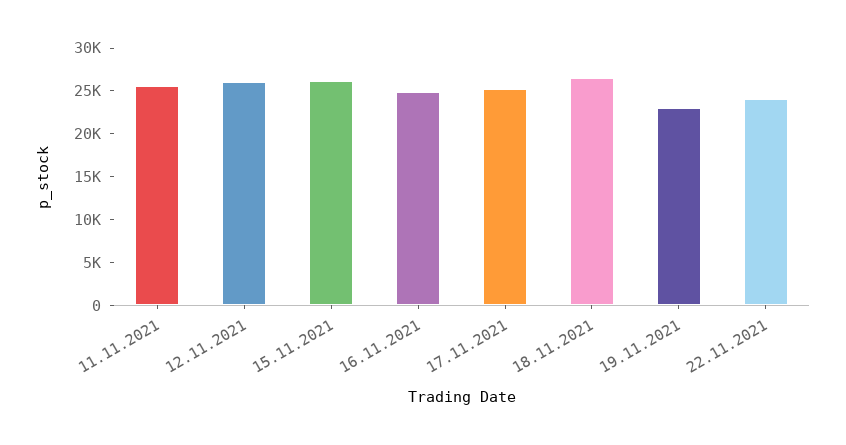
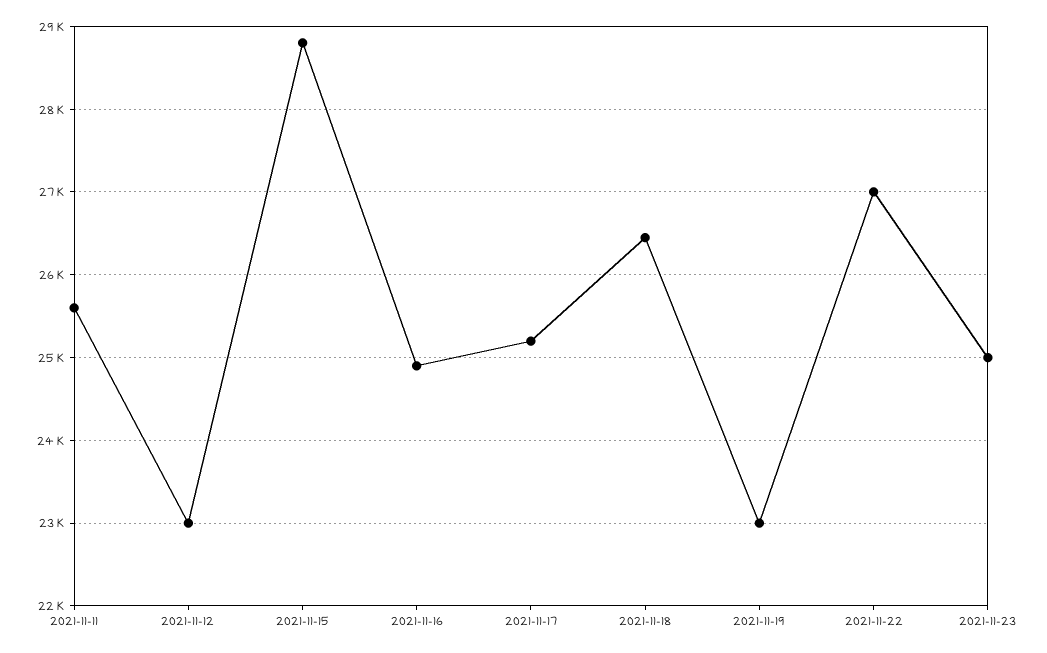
12.11.2021: 26000 -> 23000
15.11.2021: 26000 -> 28800
22.11.2021: 24000 -> 27000
2021-11-23: none -> 25000

